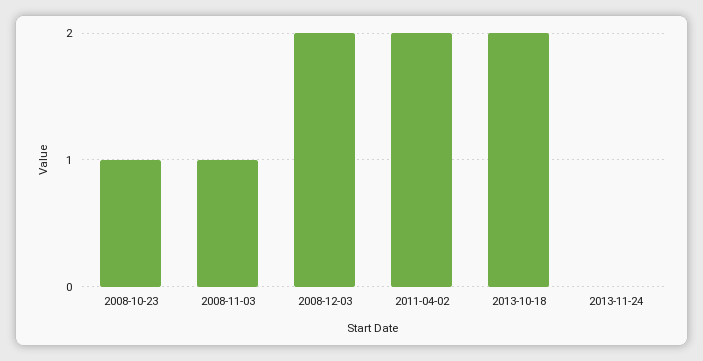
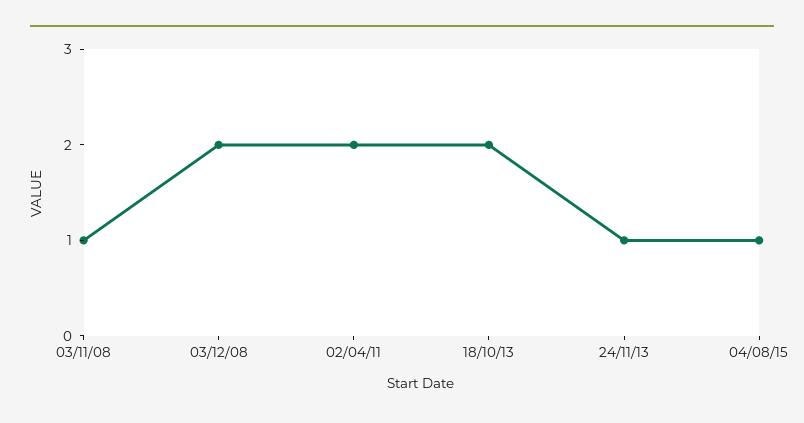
2008-10-23: 1 -> none
2013-11-24: 0 -> 1
04/08/15: none -> 1

